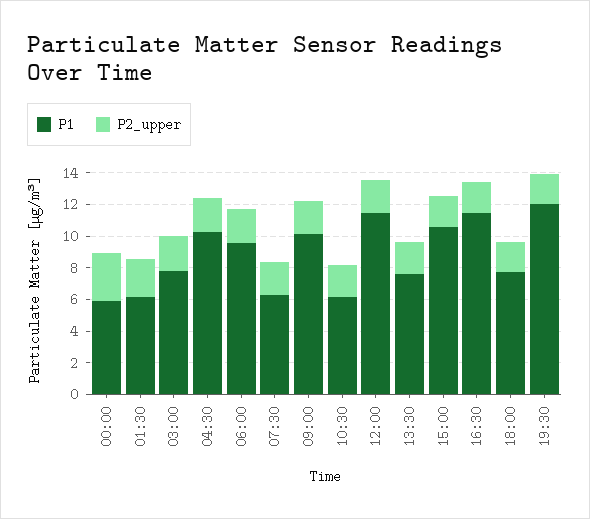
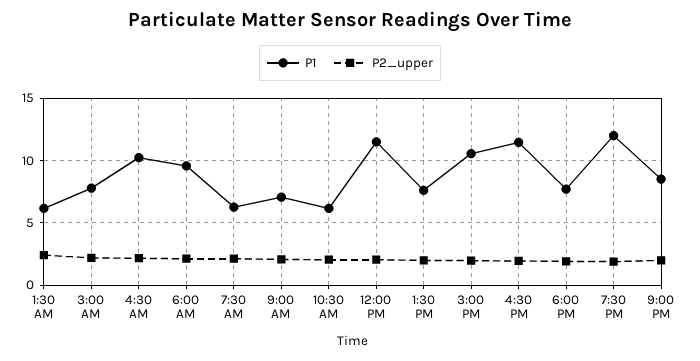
P1, 00:00: 6 -> none
P2_upper, 00:00: 3 -> none
P1, 09:00: 10 -> 7
P1, 9:00 PM: none -> 8.5
P2_upper, 9:00 PM: none -> 2

